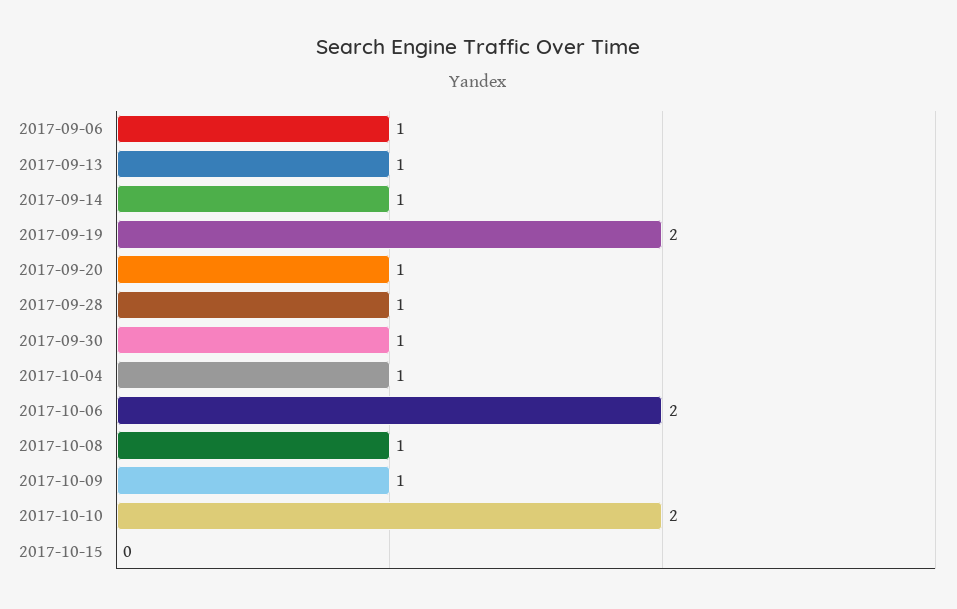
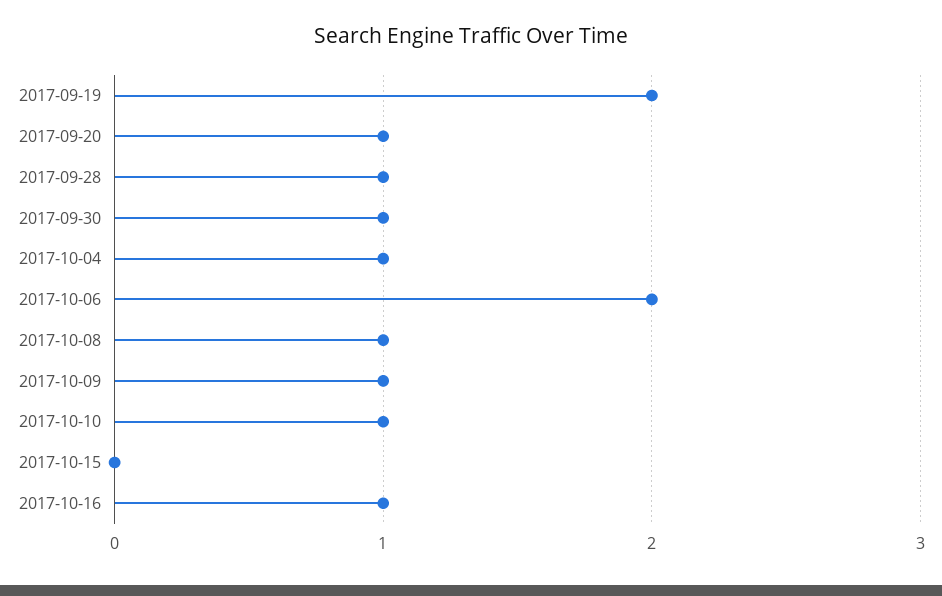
2017-09-06: 1 -> none
2017-09-13: 1 -> none
2017-09-14: 1 -> none
2017-10-10: 2 -> 1
2017-10-16: none -> 1

